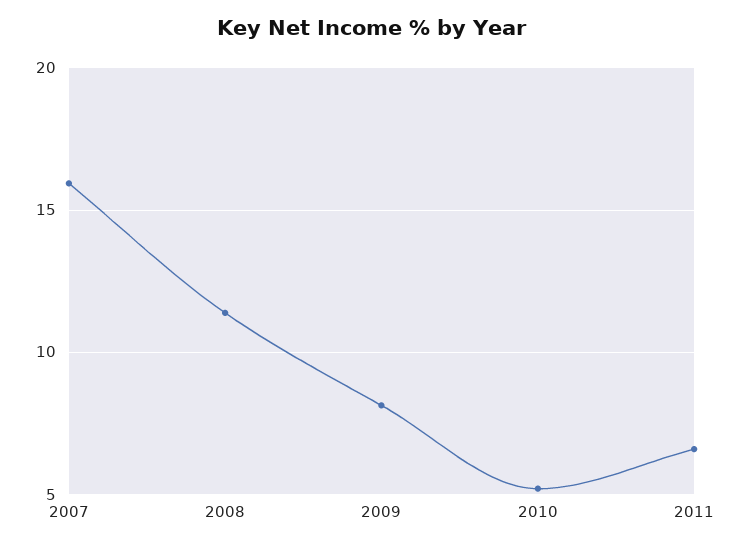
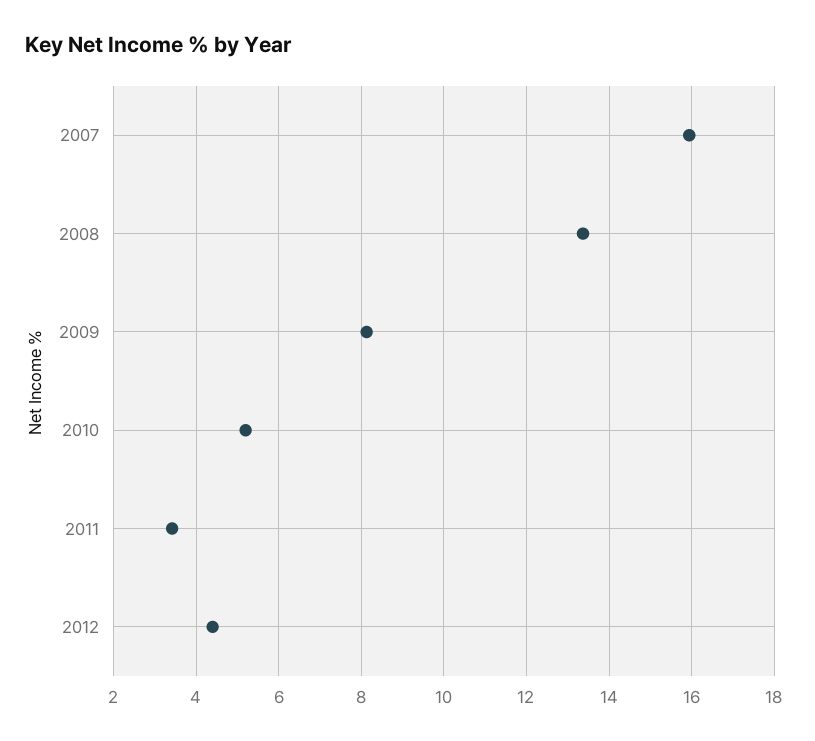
2008: 11.5 -> 13.4
2011: 6.5 -> 3.4
2012: none -> 4.4

